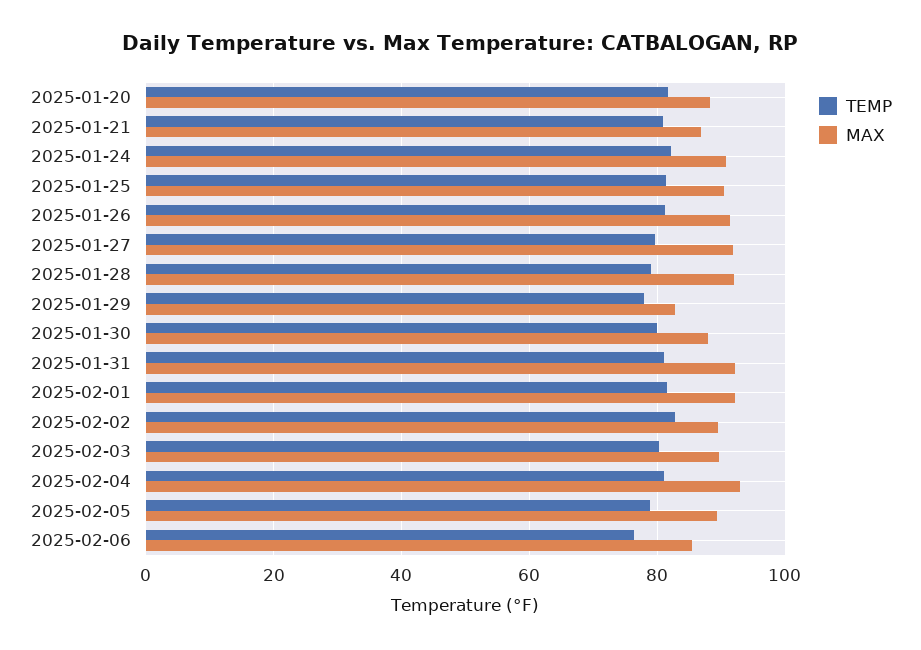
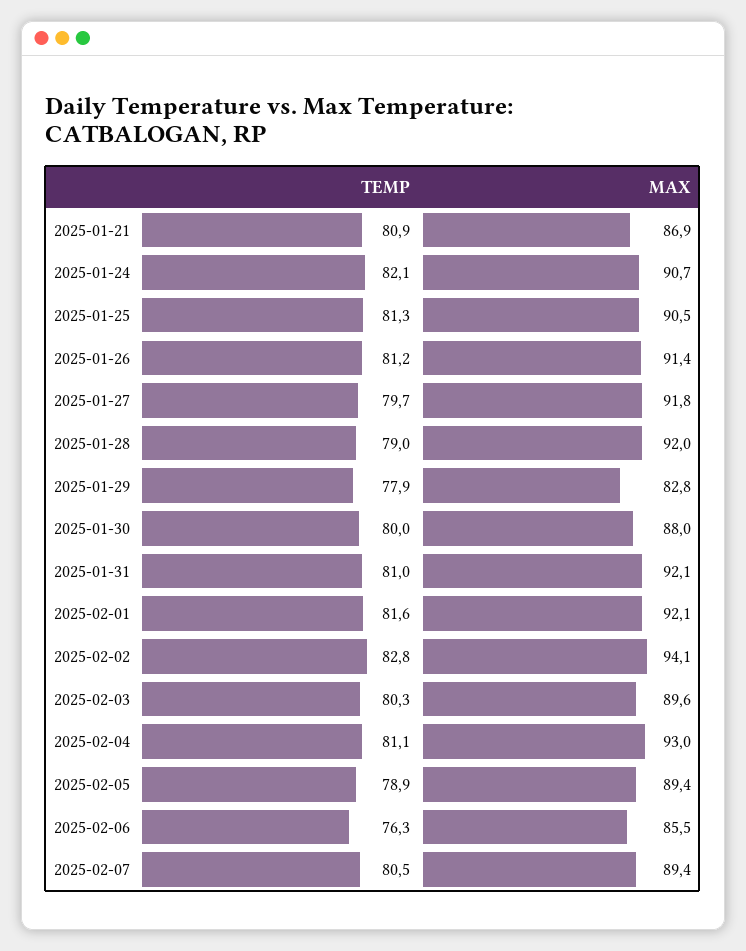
TEMP, 2025-01-20: 82 -> none
MAX, 2025-01-20: 88 -> none
MAX, 2025-02-02: 90 -> 94.1
TEMP, 2025-02-07: none -> 80.5
MAX, 2025-02-07: none -> 89.4

